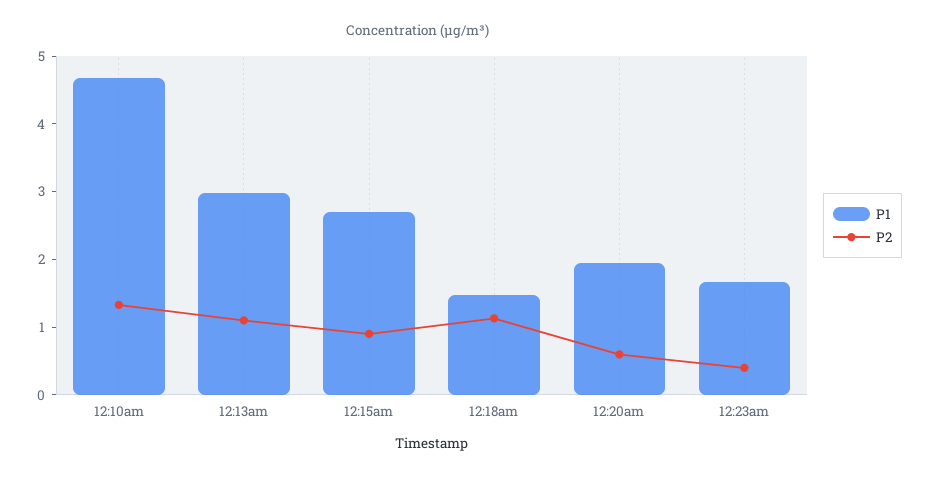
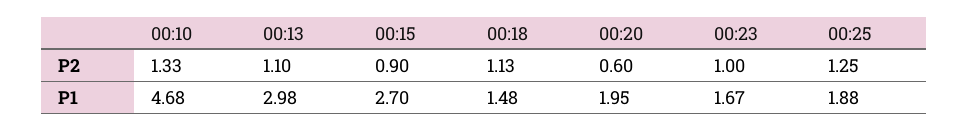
P2, 12:23am: 0.4 -> 1
P2, 00:25: none -> 1.25
P1, 00:25: none -> 1.88

